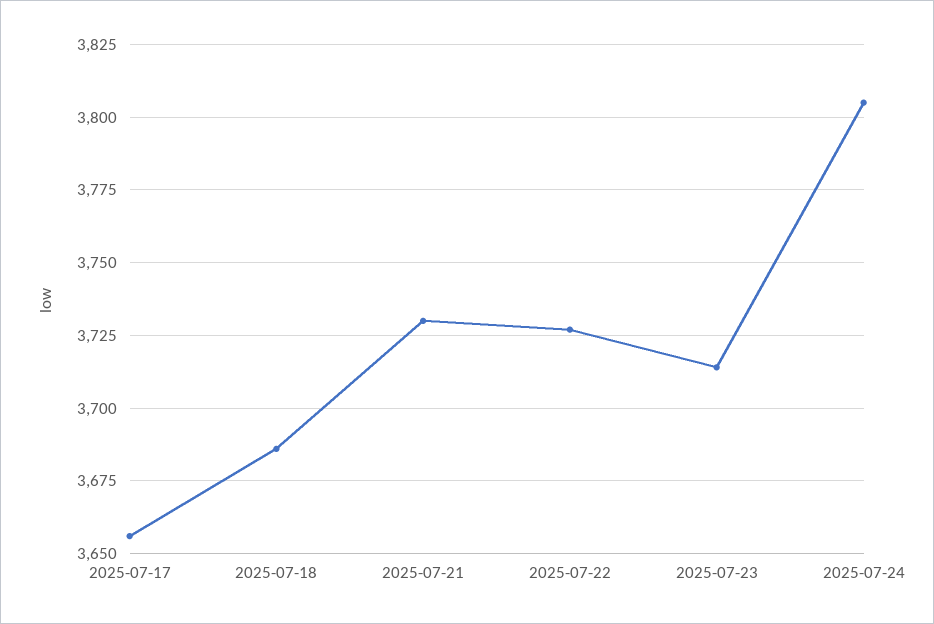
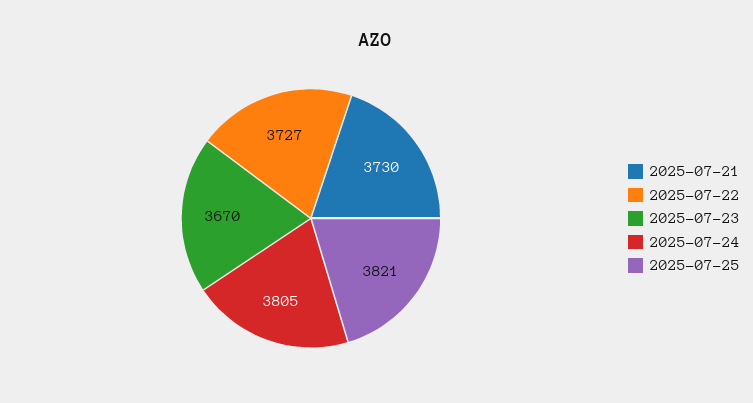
2025-07-17: 3655 -> none
2025-07-18: 3685 -> none
2025-07-23: 3715 -> 3670
2025-07-25: none -> 3821

